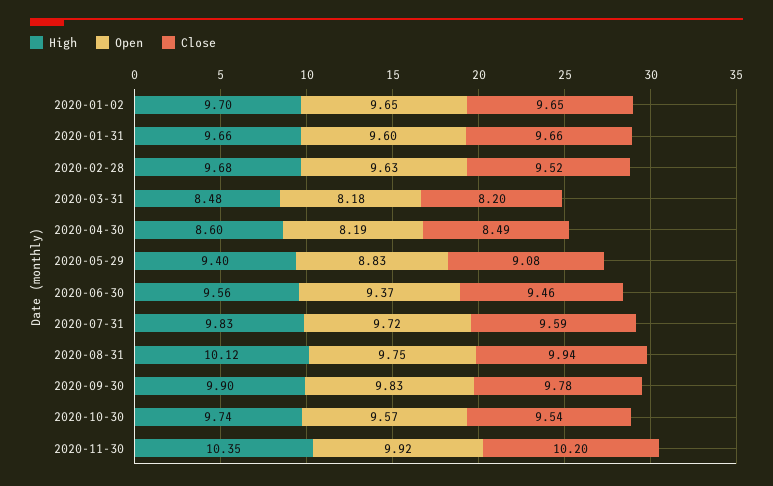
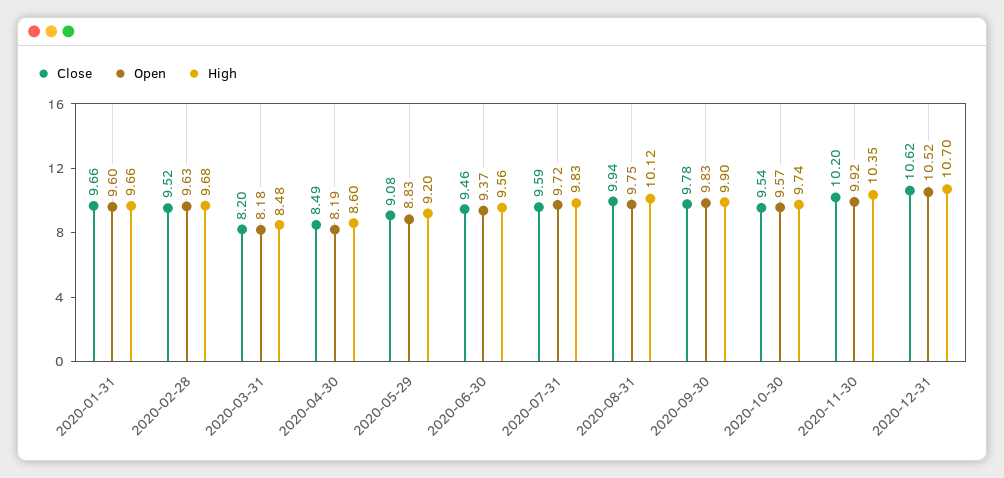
High, 2020-01-02: 9.7 -> none
Open, 2020-01-02: 9.65 -> none
Close, 2020-01-02: 9.65 -> none
High, 2020-05-29: 9.4 -> 9.2
Close, 2020-12-31: none -> 10.62
Open, 2020-12-31: none -> 10.52
High, 2020-12-31: none -> 10.7

